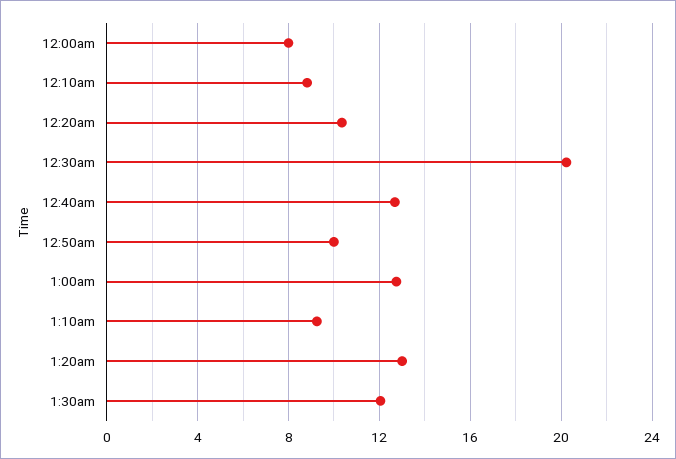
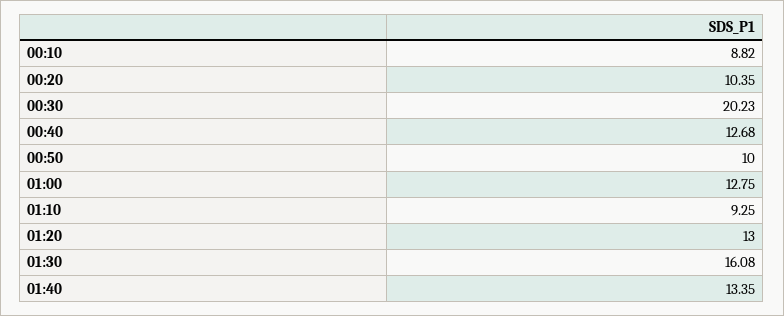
12:00am: 8 -> none
1:30am: 12 -> 16.08
01:40: none -> 13.35

